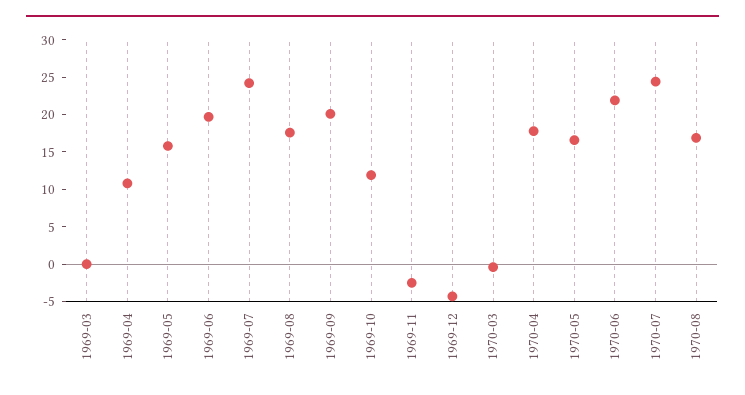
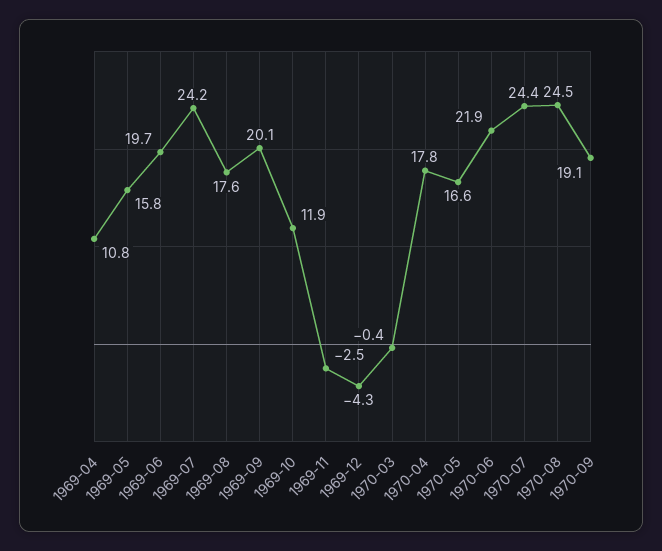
1969-03: 0 -> none
1970-08: 17.5 -> 24.5
1970-09: none -> 19.1

